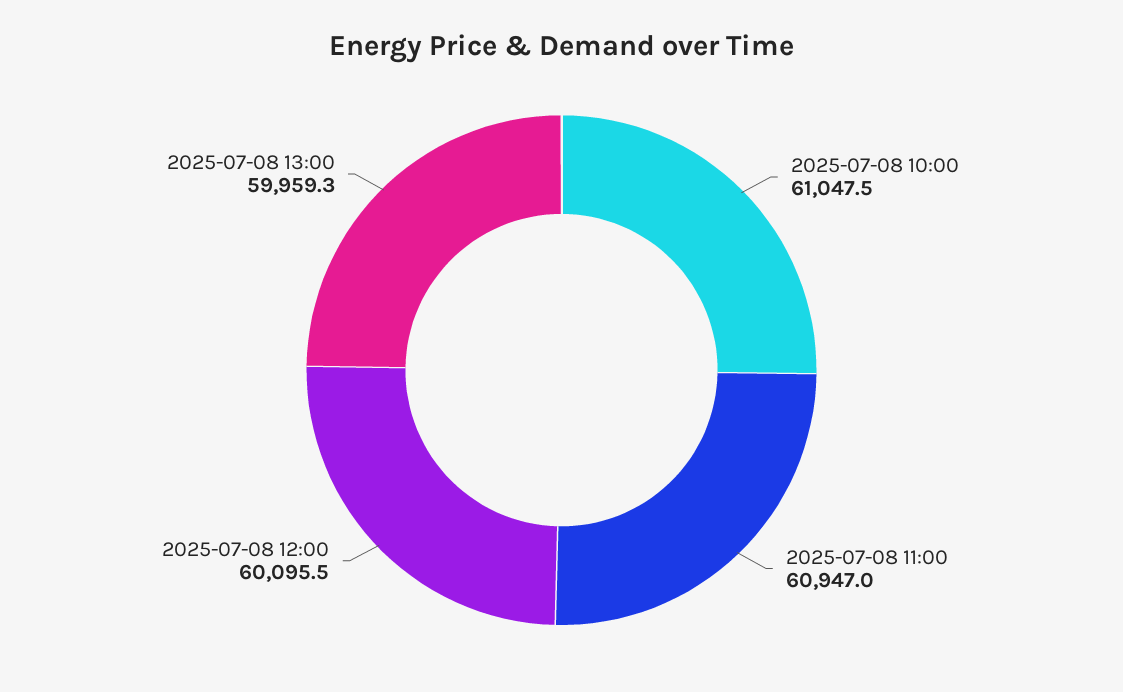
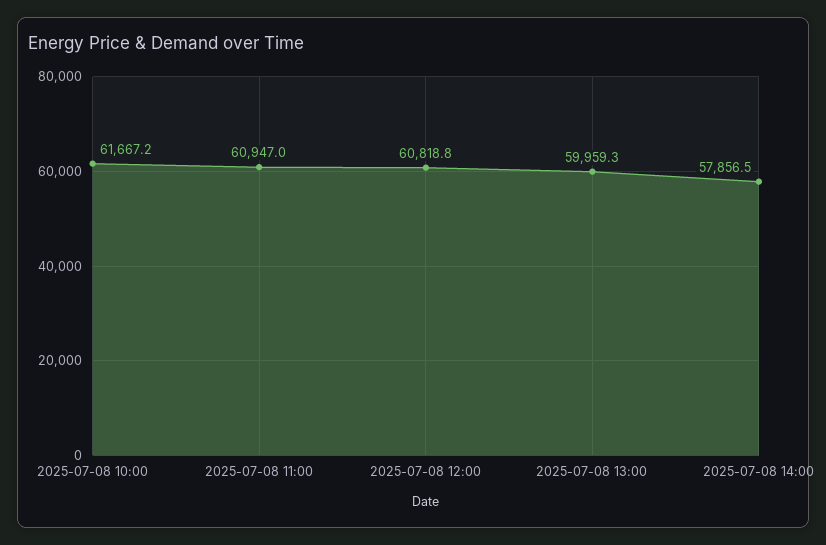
2025-07-08 10:00: 61047.5 -> 61667.2
2025-07-08 12:00: 60095.5 -> 60818.8
2025-07-08 14:00: none -> 57856.5

